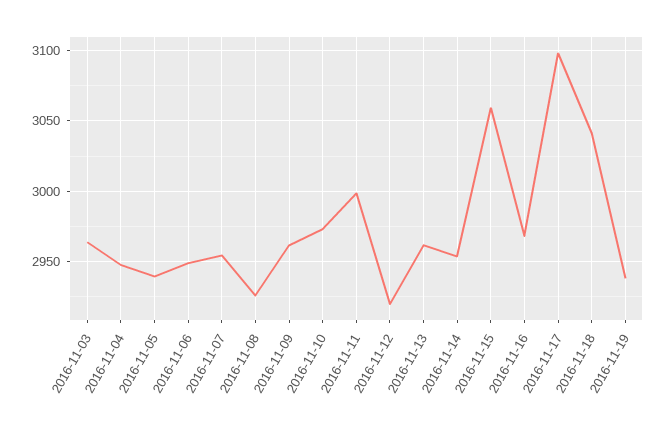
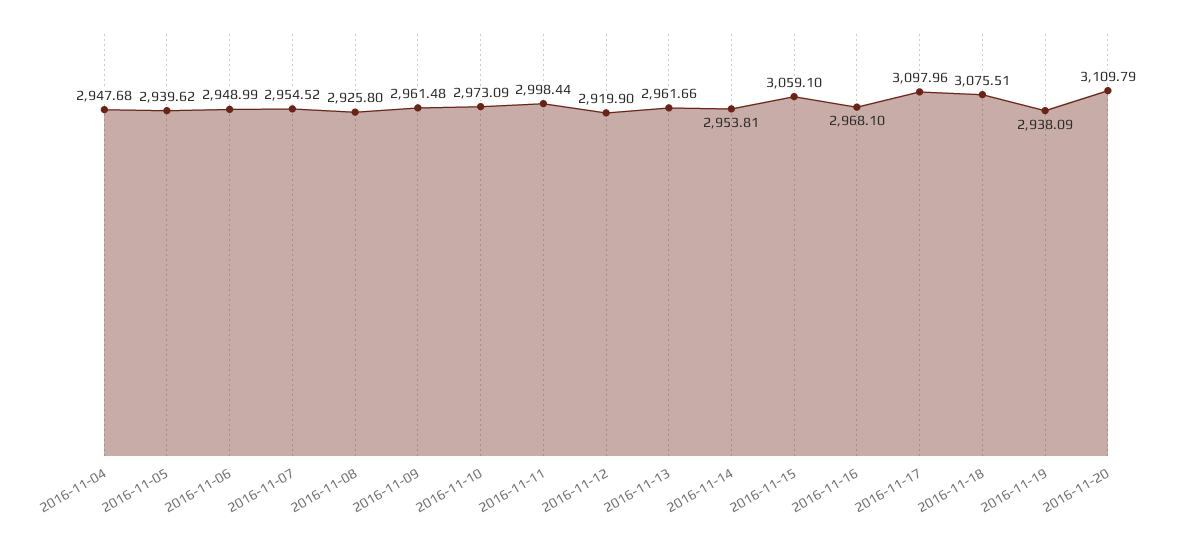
2016-11-03: 2965 -> none
2016-11-18: 3040 -> 3075.51
2016-11-20: none -> 3109.79

